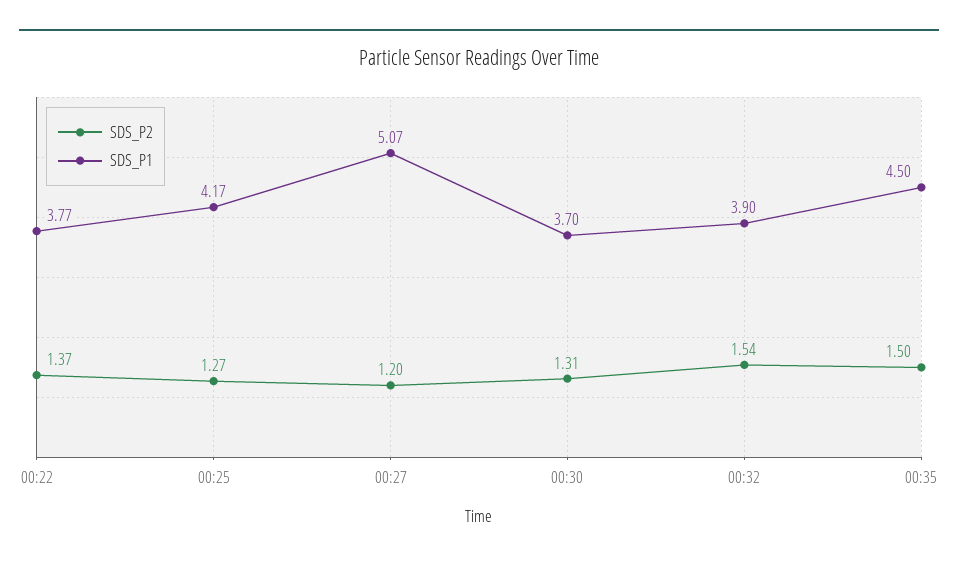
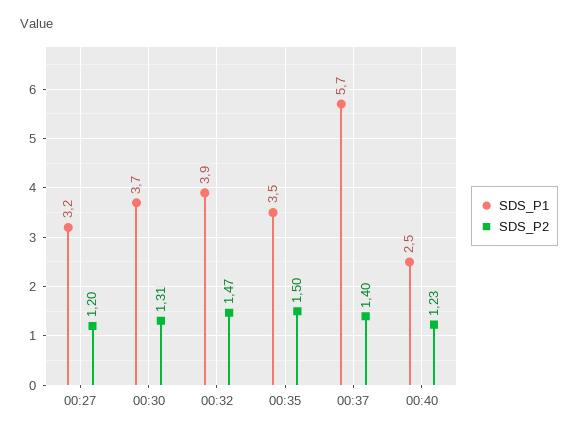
SDS_P2, 00:22: 1.37 -> none
SDS_P1, 00:22: 3.77 -> none
SDS_P2, 00:25: 1.27 -> none
SDS_P1, 00:25: 4.17 -> none
SDS_P1, 00:27: 5.07 -> 3.2
SDS_P2, 00:32: 1.54 -> 1.47
SDS_P1, 00:35: 4.5 -> 3.5
SDS_P1, 00:37: none -> 5.7
SDS_P2, 00:37: none -> 1.4
SDS_P1, 00:40: none -> 2.5
SDS_P2, 00:40: none -> 1.23

